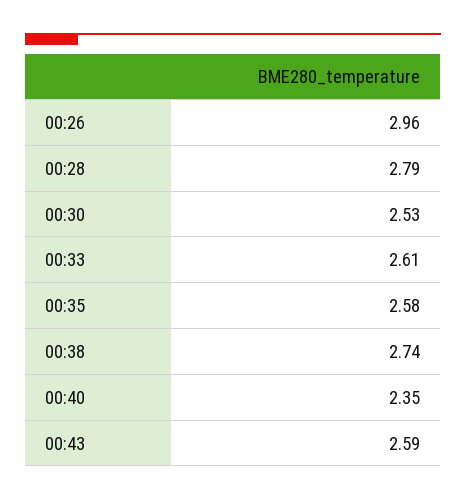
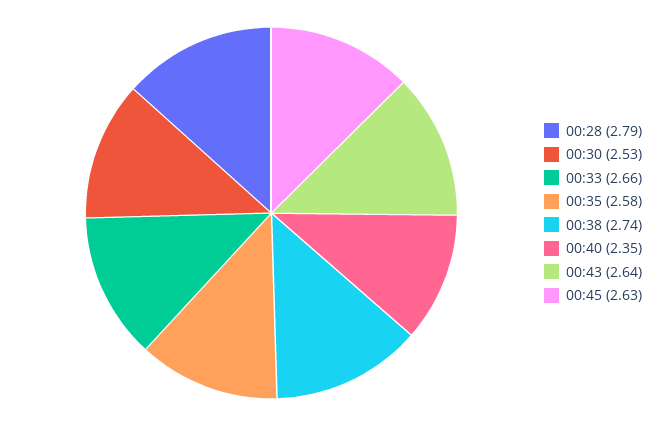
00:26: 2.96 -> none
00:33: 2.61 -> 2.66
00:43: 2.59 -> 2.64
00:45: none -> 2.63

